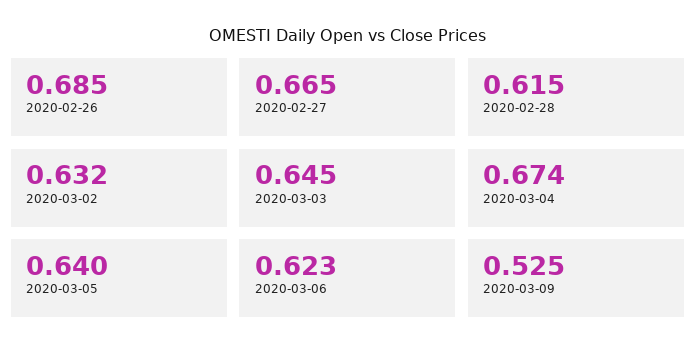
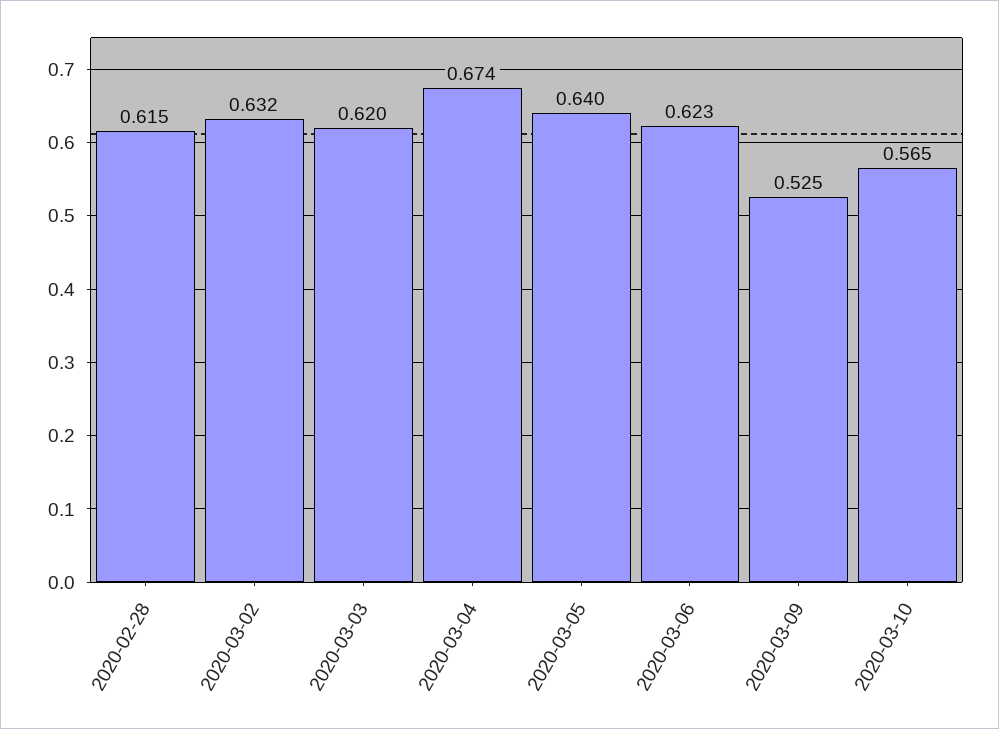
2020-02-26: 0.685 -> none
2020-02-27: 0.665 -> none
2020-03-03: 0.645 -> 0.62
2020-03-10: none -> 0.565

